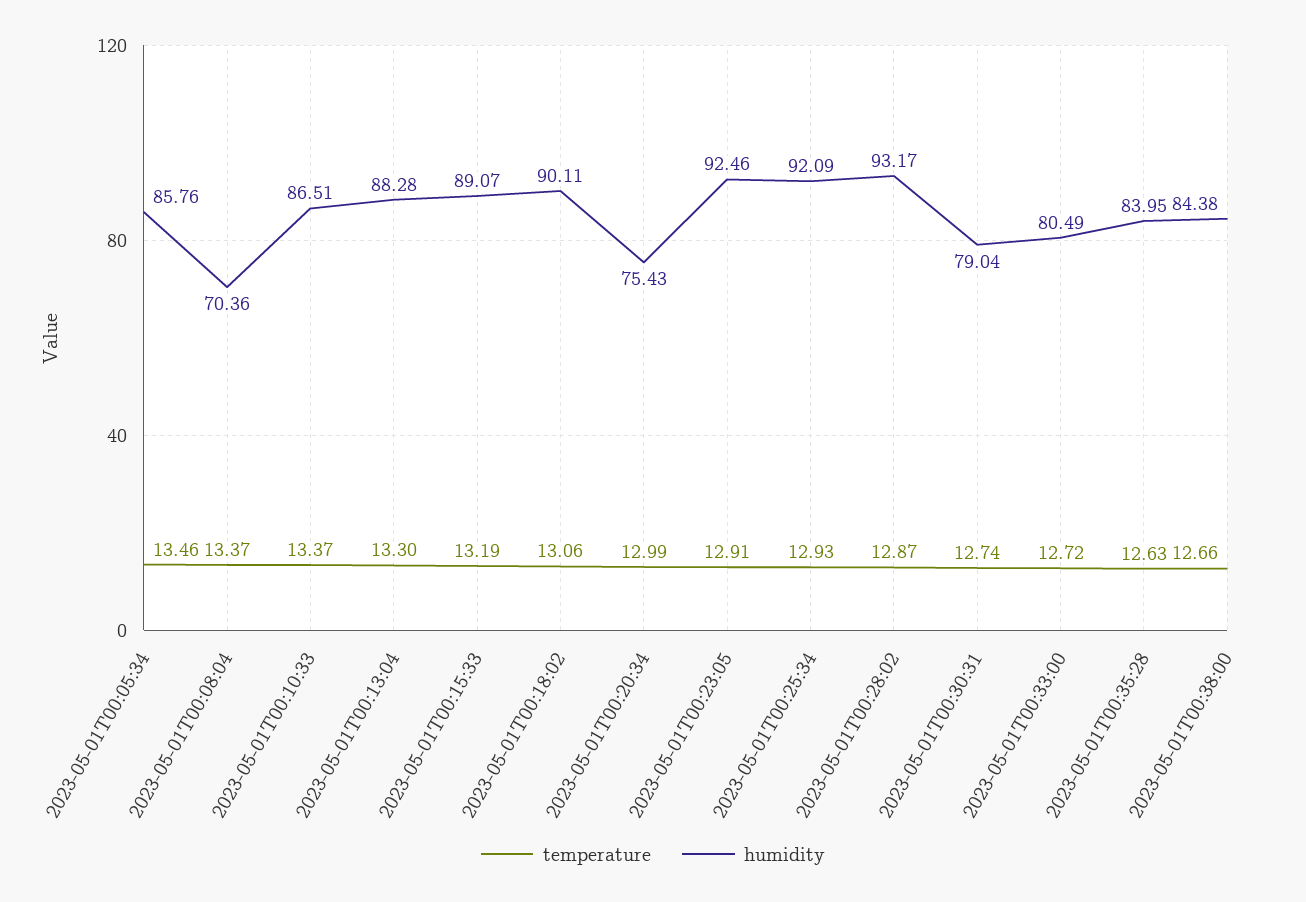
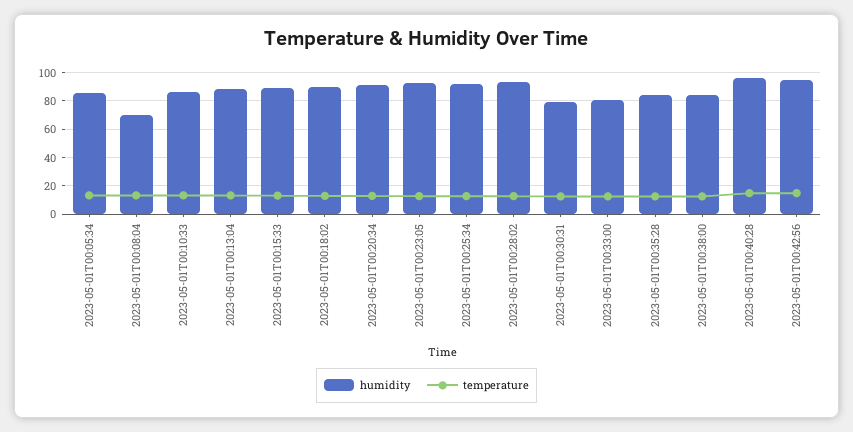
humidity, 2023-05-01T00:20:34: 75.43 -> 90
humidity, 2023-05-01T00:40:28: none -> 95
temperature, 2023-05-01T00:40:28: none -> 15
humidity, 2023-05-01T00:42:56: none -> 95
temperature, 2023-05-01T00:42:56: none -> 15

